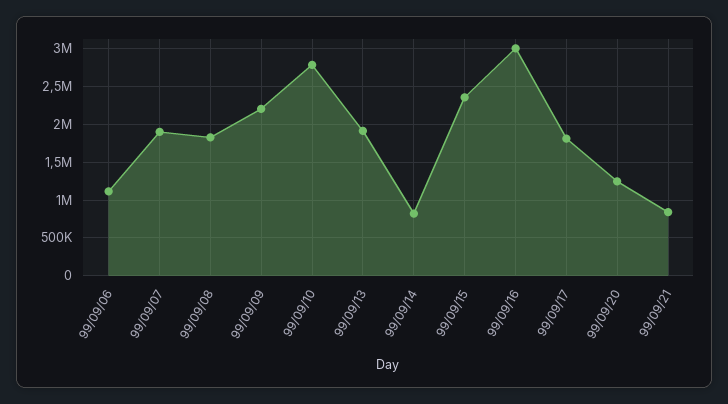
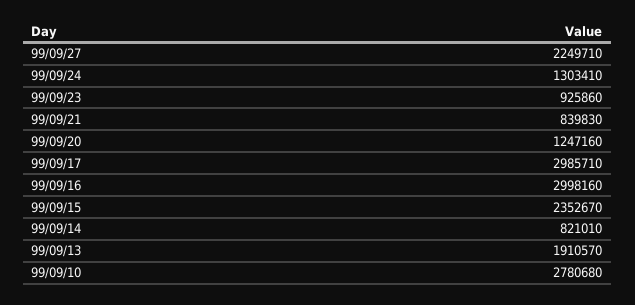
99/09/06: 1100000 -> none
99/09/07: 1900000 -> none
99/09/08: 1800000 -> none
99/09/09: 2200000 -> none
99/09/17: 1800000 -> 2985710
99/09/27: none -> 2249710
99/09/24: none -> 1303410
99/09/23: none -> 925860

